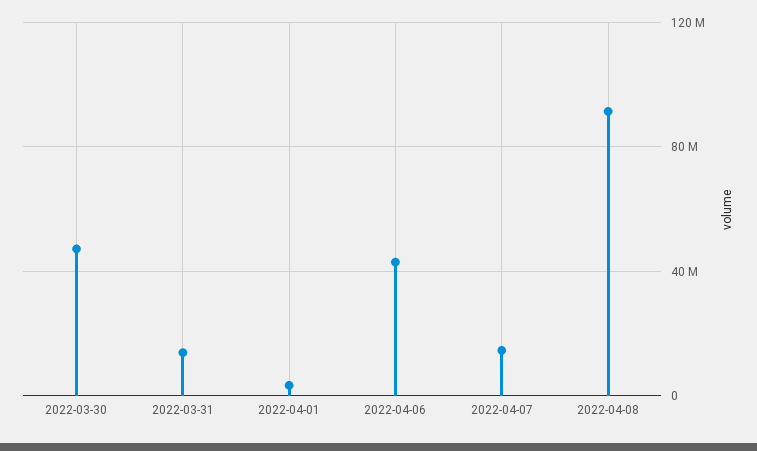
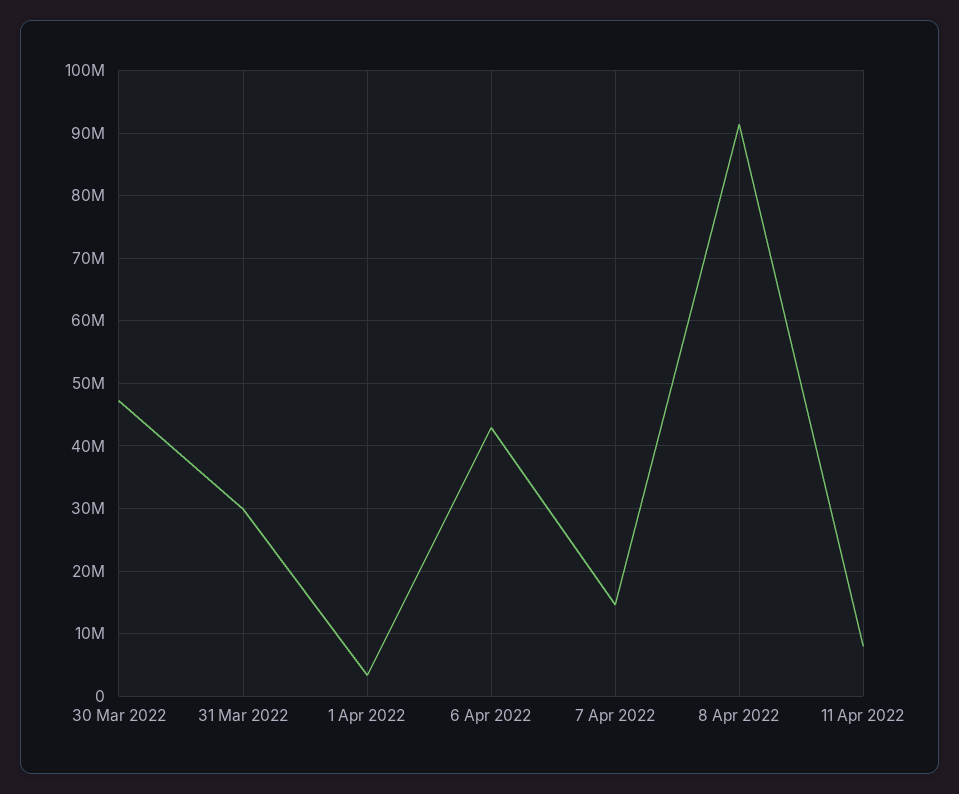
2022-03-31: 15000000 -> 30000000
11 Apr 2022: none -> 8000000

